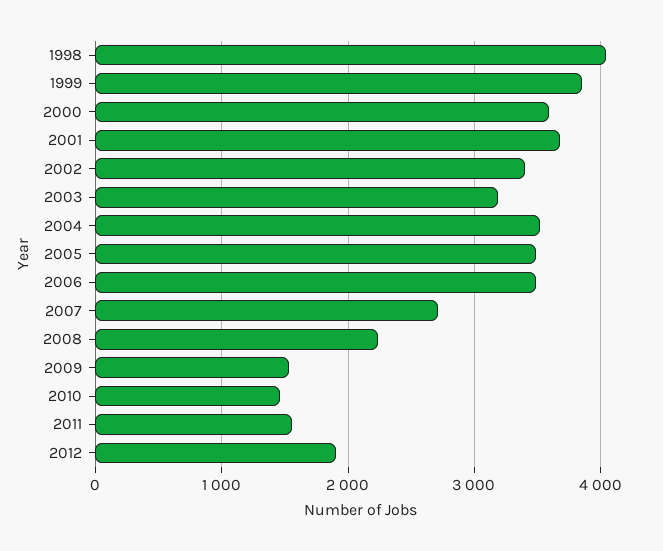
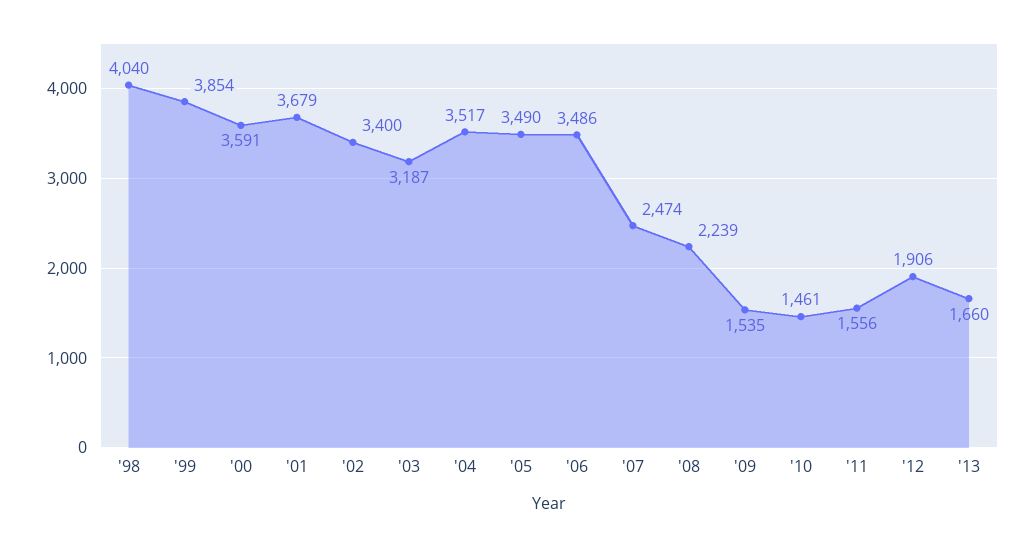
2007: 2700 -> 2474
'13: none -> 1660

